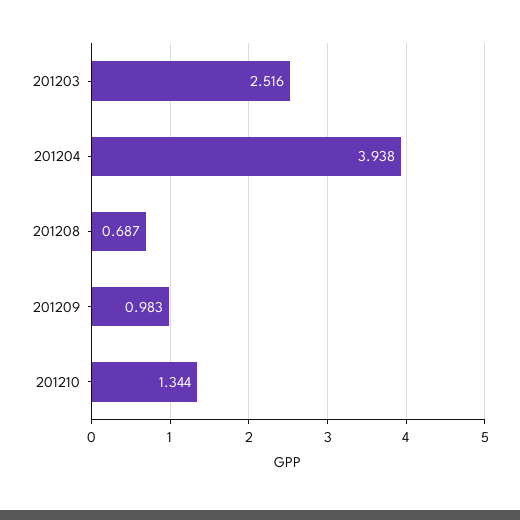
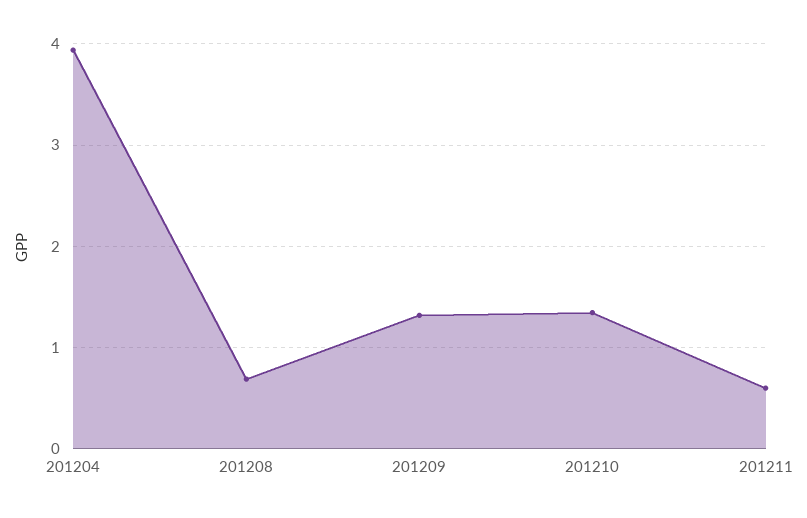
201203: 2.516 -> none
201209: 0.983 -> 1.3
201211: none -> 0.6

